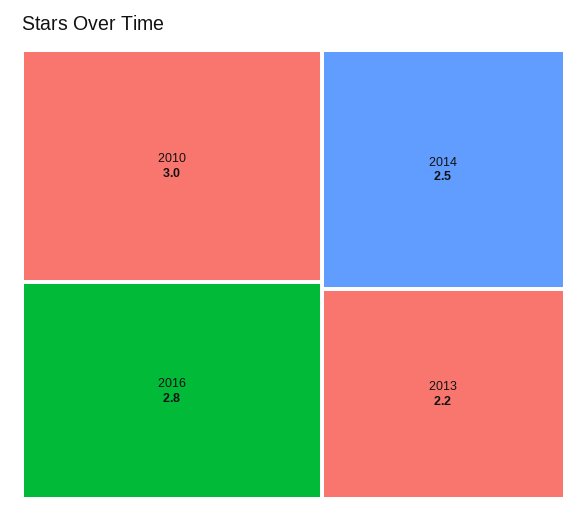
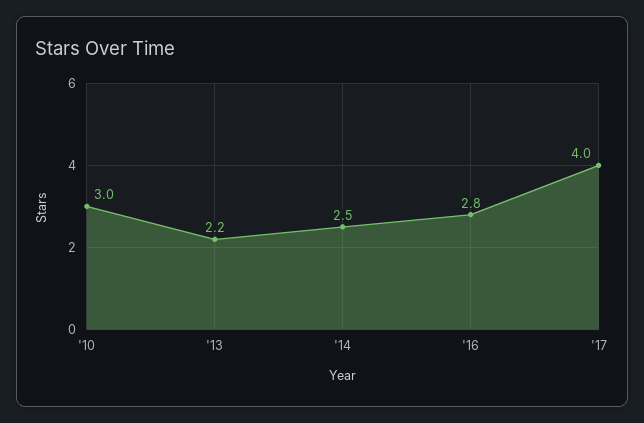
'17: none -> 4

